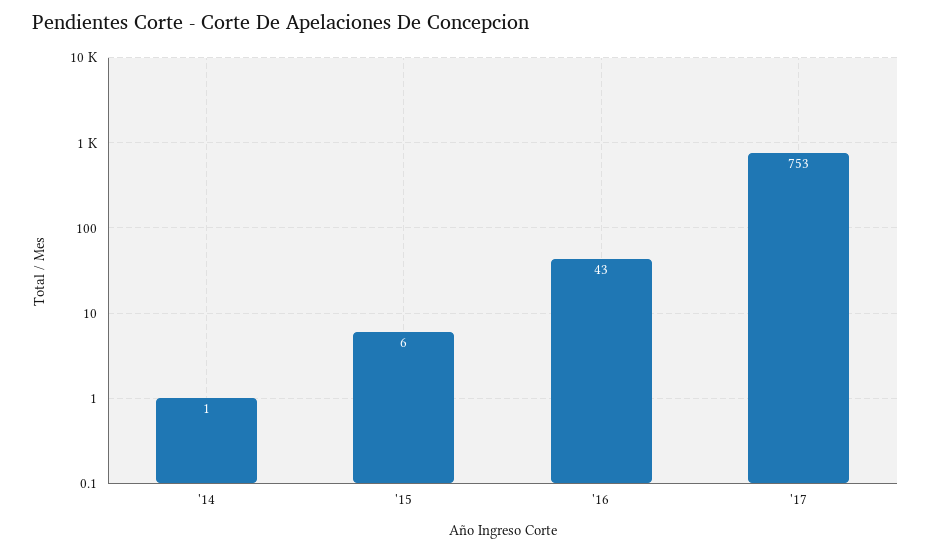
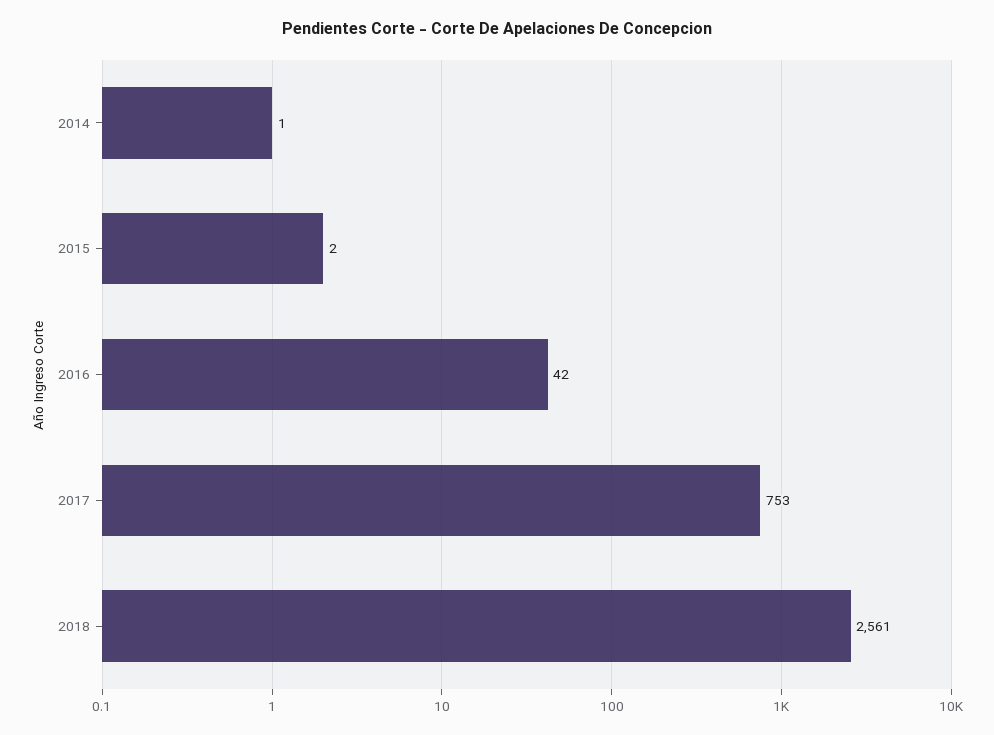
'15: 6 -> 2
'16: 43 -> 42
2018: none -> 2561

